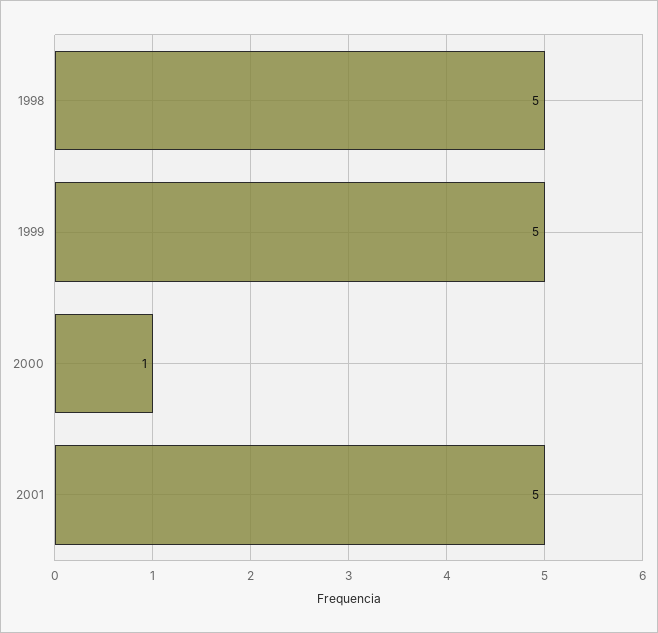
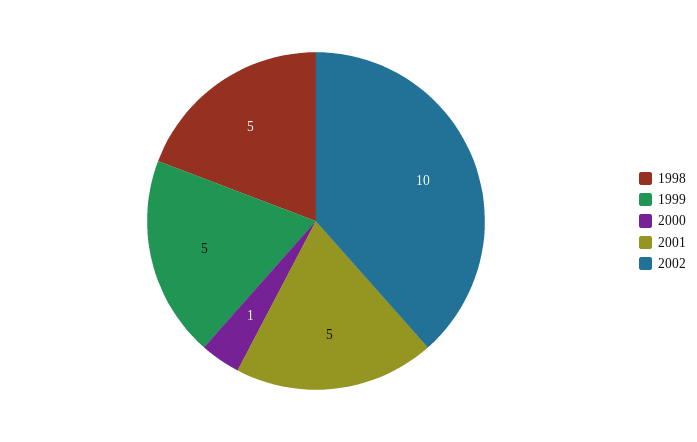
2002: none -> 10

